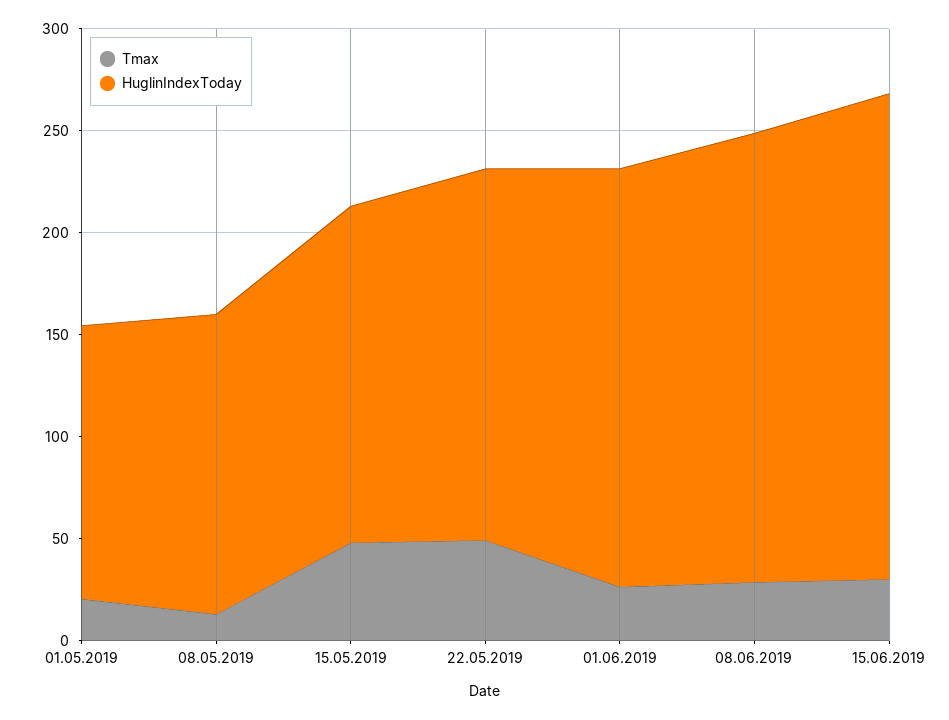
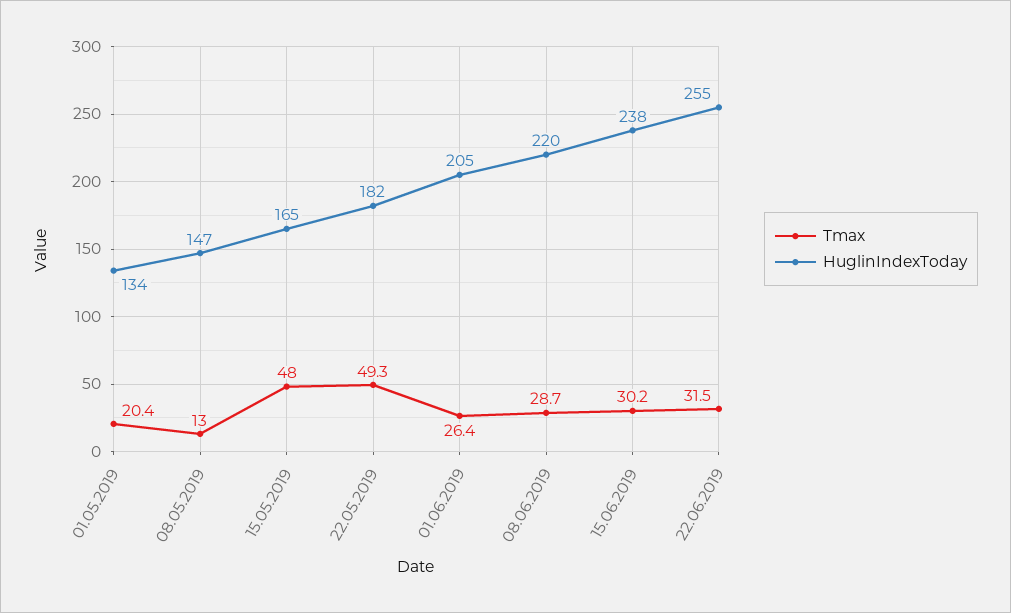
Tmax, 22.06.2019: none -> 31.5
HuglinIndexToday, 22.06.2019: none -> 255

